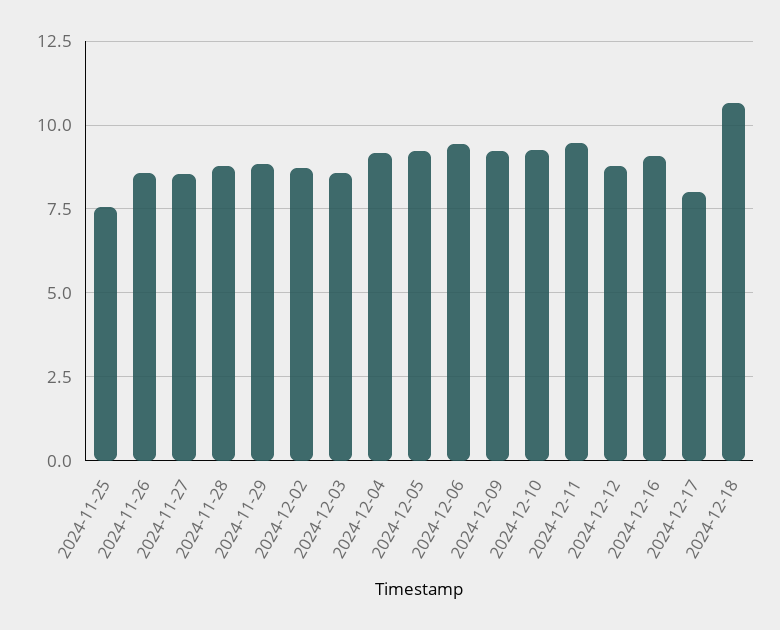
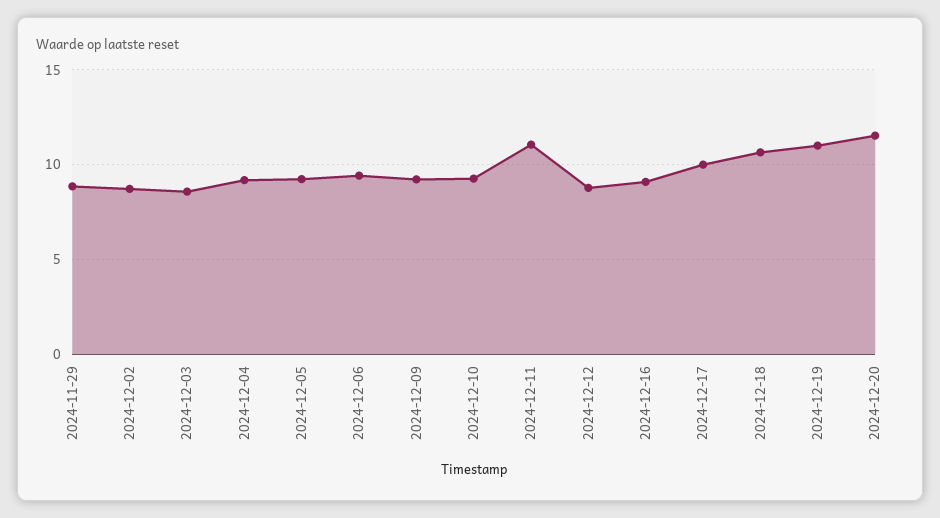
2024-11-25: 7.5 -> none
2024-11-26: 8.5 -> none
2024-11-27: 8.5 -> none
2024-11-28: 8.75 -> none
2024-12-11: 9.5 -> 11
2024-12-17: 8 -> 10
2024-12-19: none -> 11
2024-12-20: none -> 11.5

